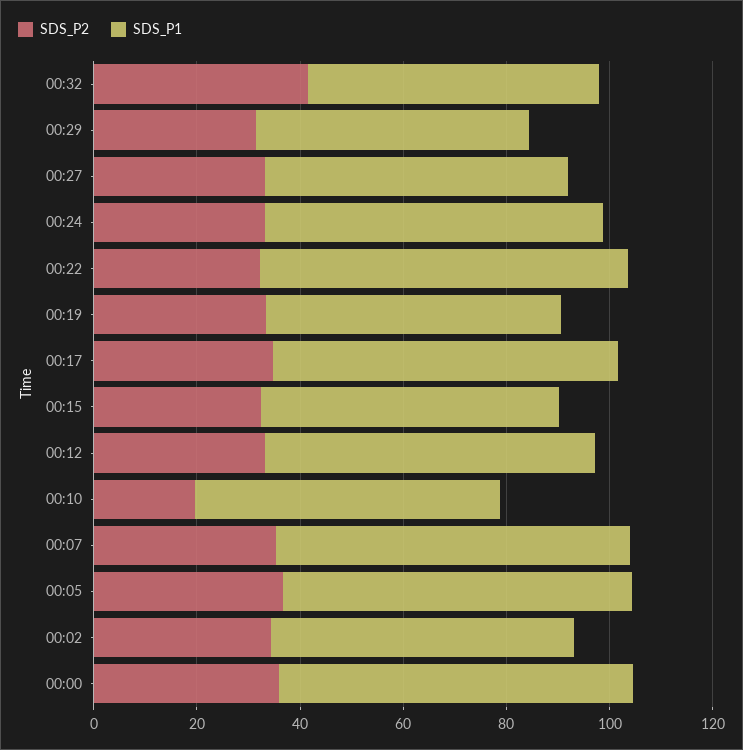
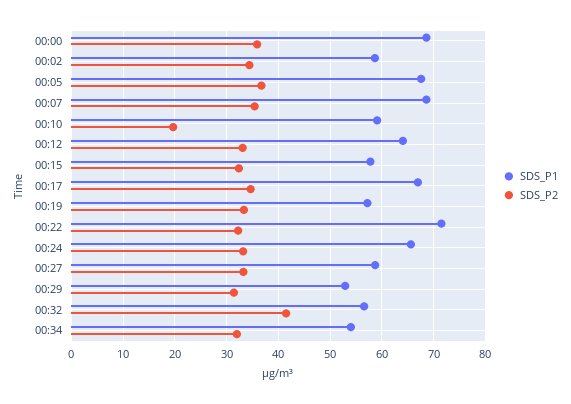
SDS_P1, 00:34: none -> 54
SDS_P2, 00:34: none -> 32

